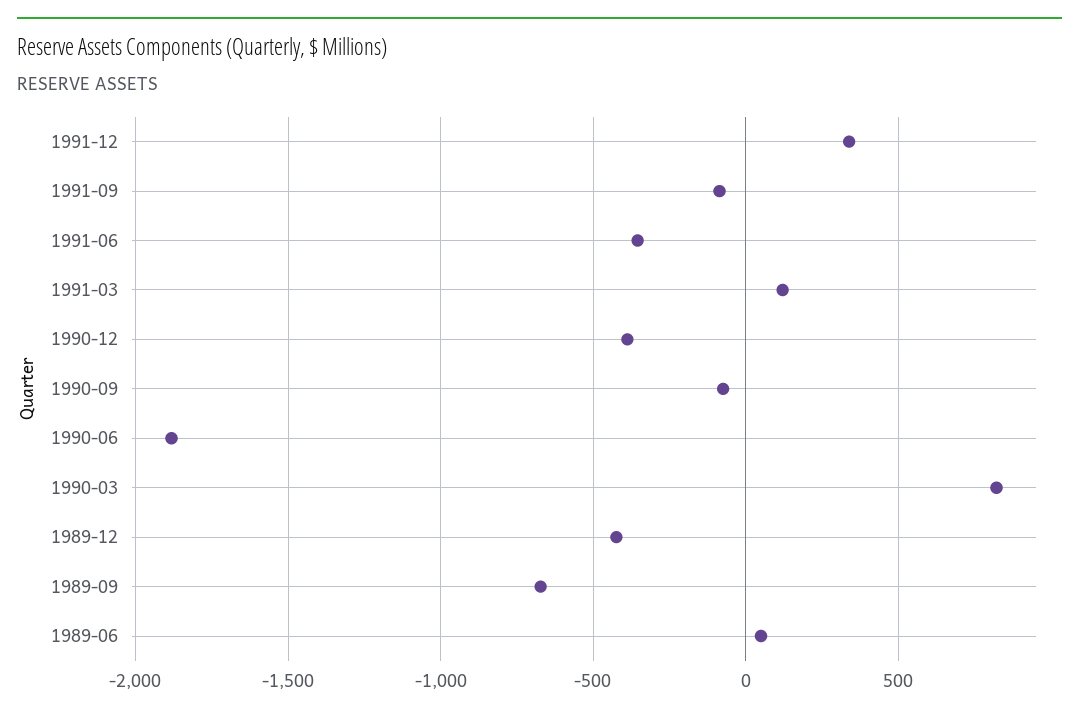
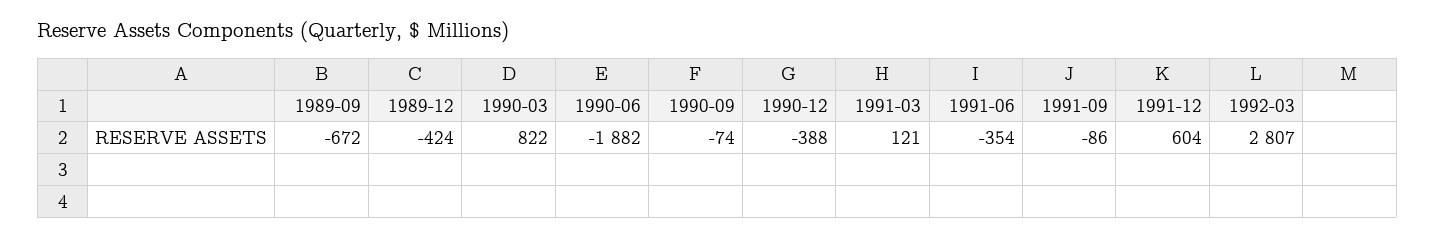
1991-12: 350 -> 604
1989-06: 50 -> none
1992-03: none -> 2807

